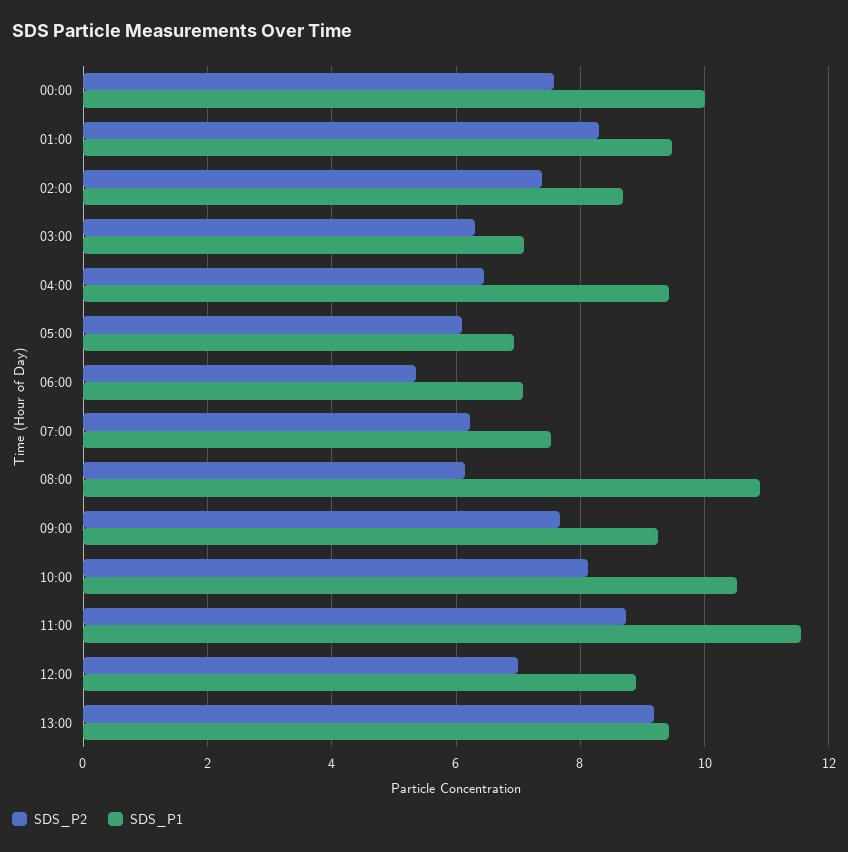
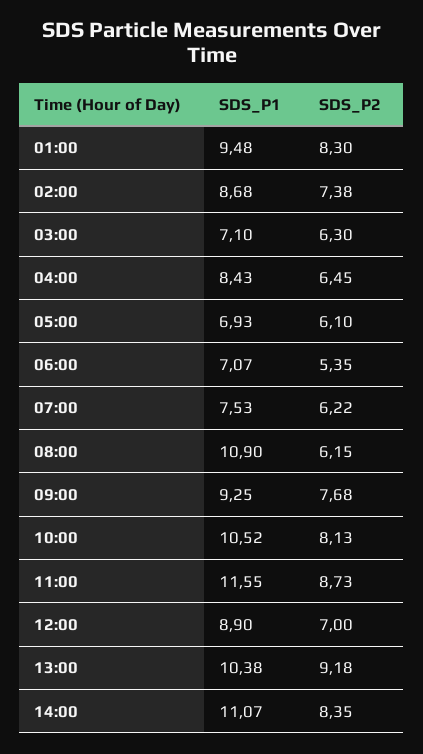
SDS_P2, 00:00: 7.6 -> none
SDS_P1, 00:00: 10 -> none
SDS_P1, 04:00: 9.4 -> 8.43
SDS_P1, 13:00: 9.4 -> 10.38
SDS_P1, 14:00: none -> 11.07
SDS_P2, 14:00: none -> 8.35

